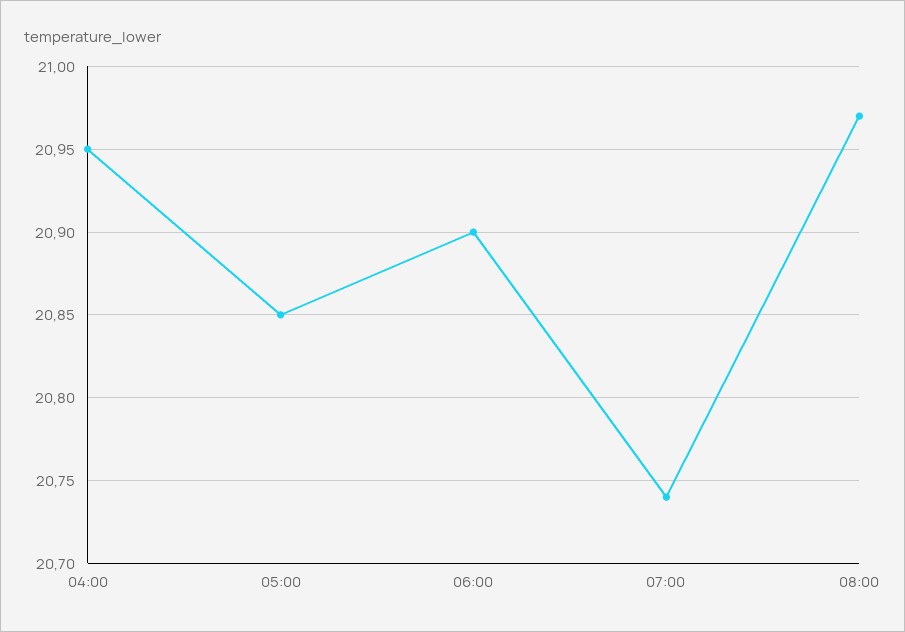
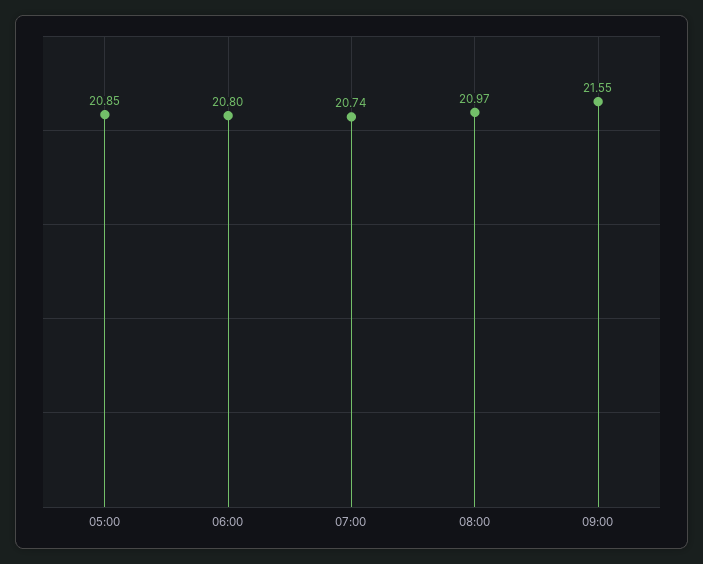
04:00: 20.95 -> none
06:00: 20.9 -> 20.8
09:00: none -> 21.55

